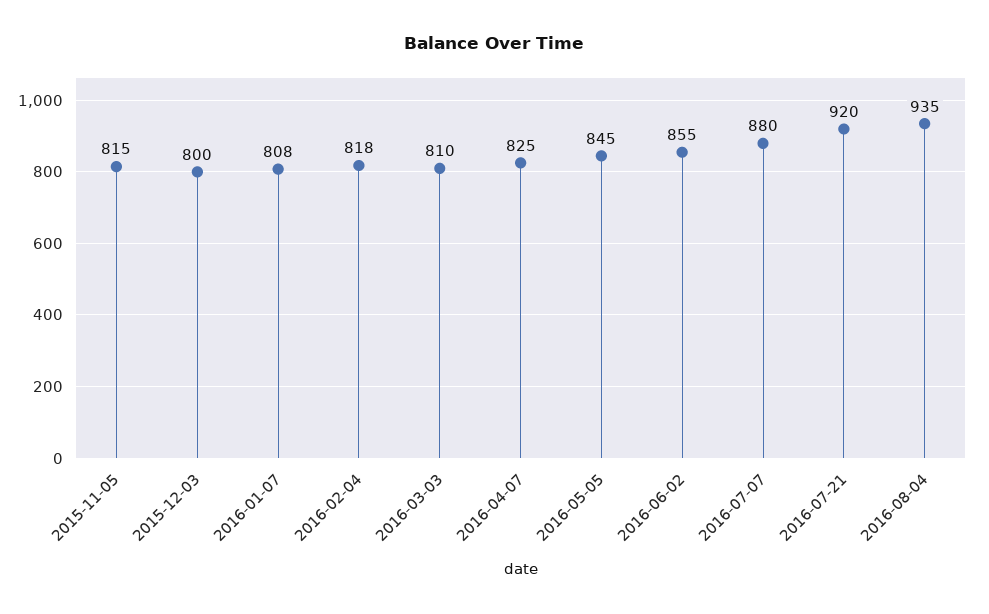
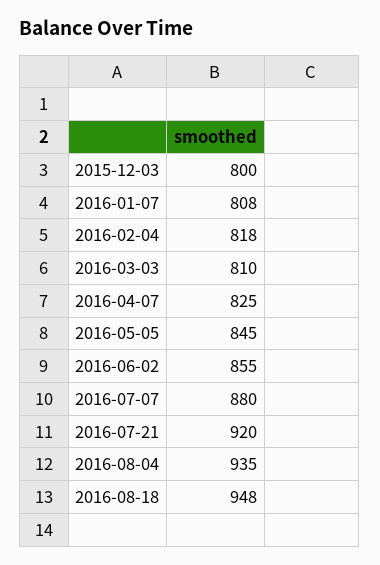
2015-11-05: 815 -> none
2016-08-18: none -> 948

